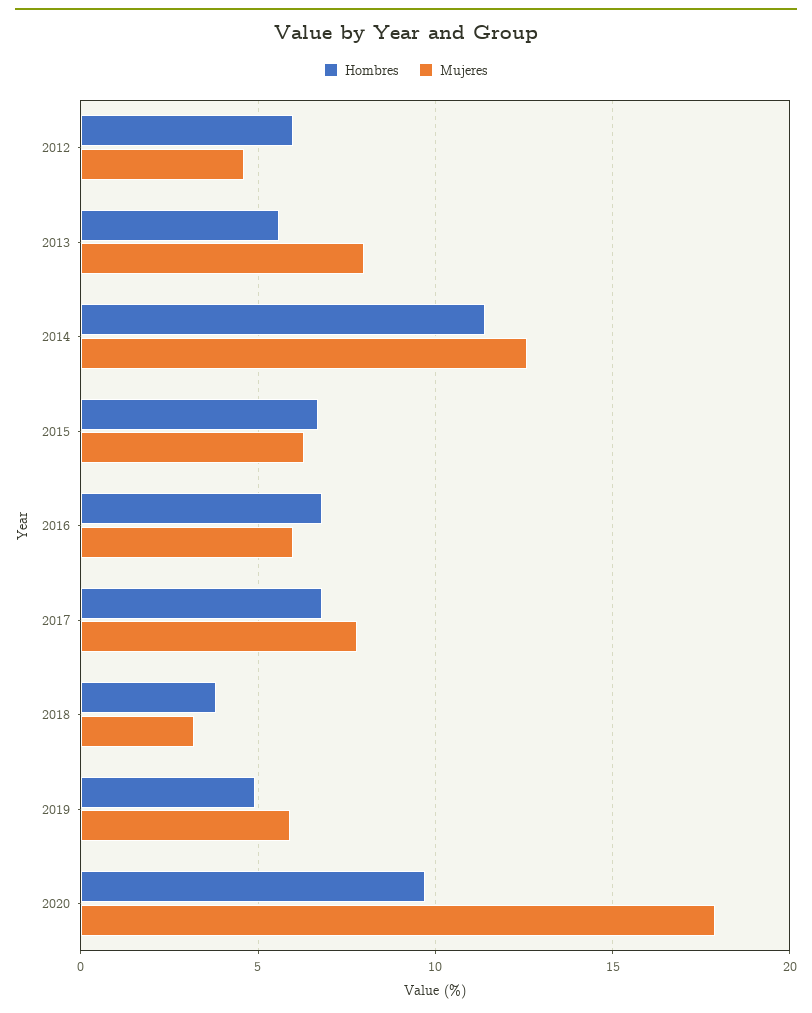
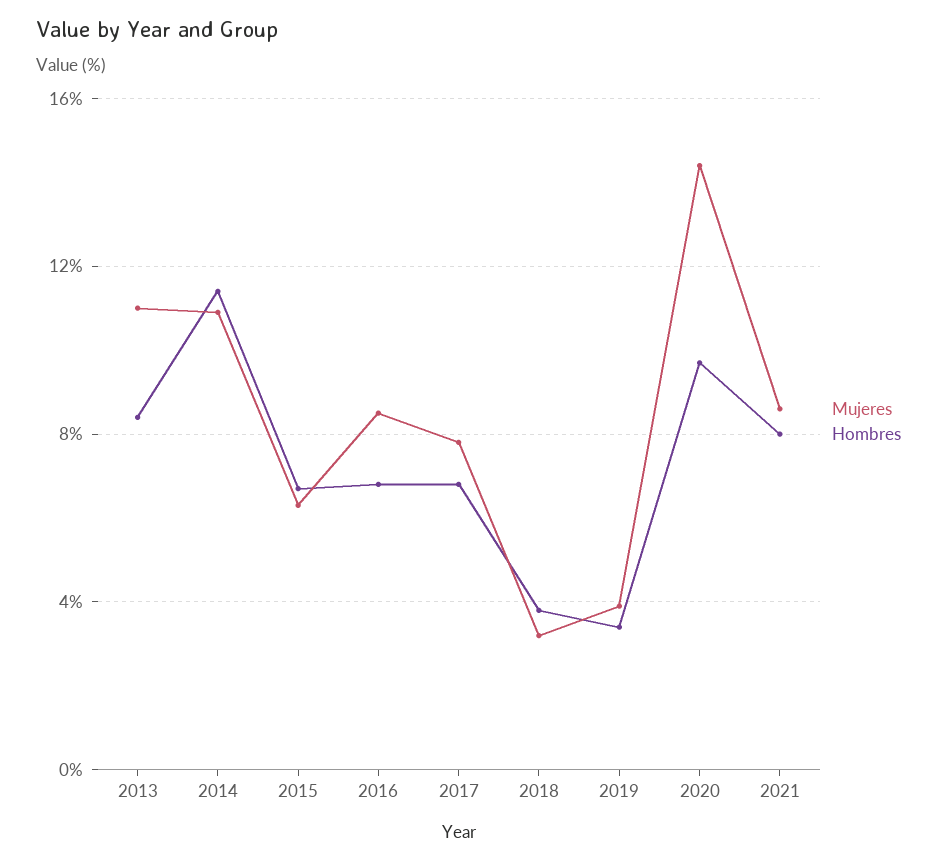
Hombres, 2012: 6 -> none
Mujeres, 2012: 4.5 -> none
Hombres, 2013: 5.5 -> 8.5
Mujeres, 2013: 8 -> 11
Mujeres, 2014: 12.5 -> 11
Mujeres, 2016: 6 -> 8.5
Hombres, 2019: 5 -> 3.5
Mujeres, 2019: 6 -> 4
Mujeres, 2020: 18 -> 14.5
Mujeres, 2021: none -> 8.5
Hombres, 2021: none -> 8

